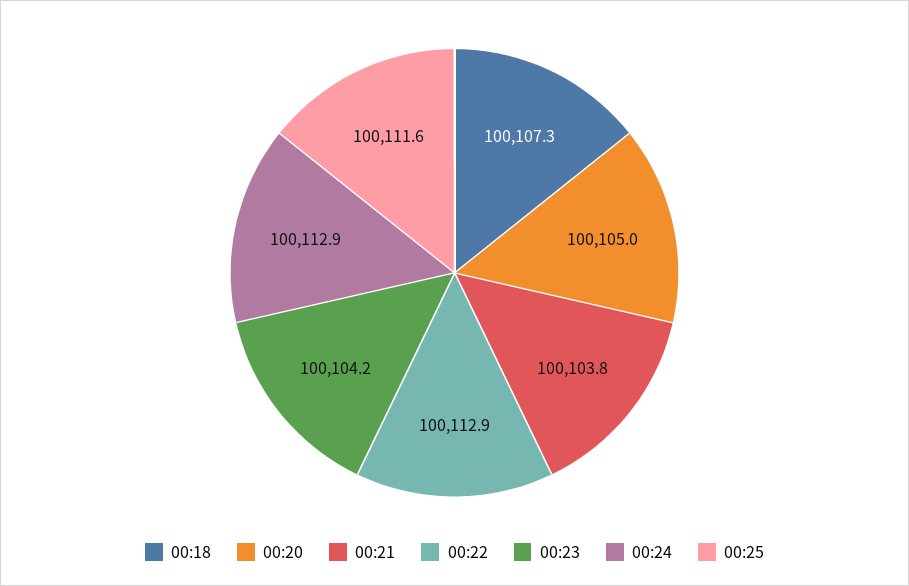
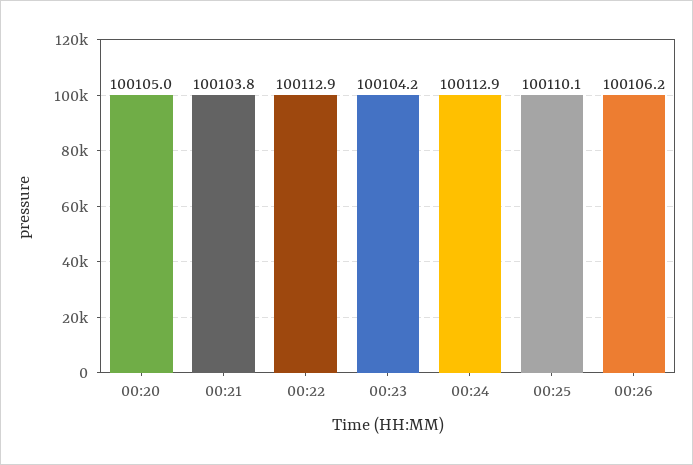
00:18: 100107.3 -> none
00:25: 100111.6 -> 100110.1
00:26: none -> 100106.2

